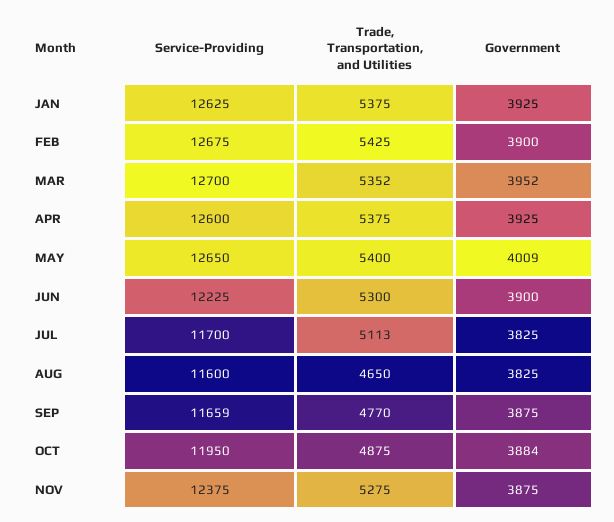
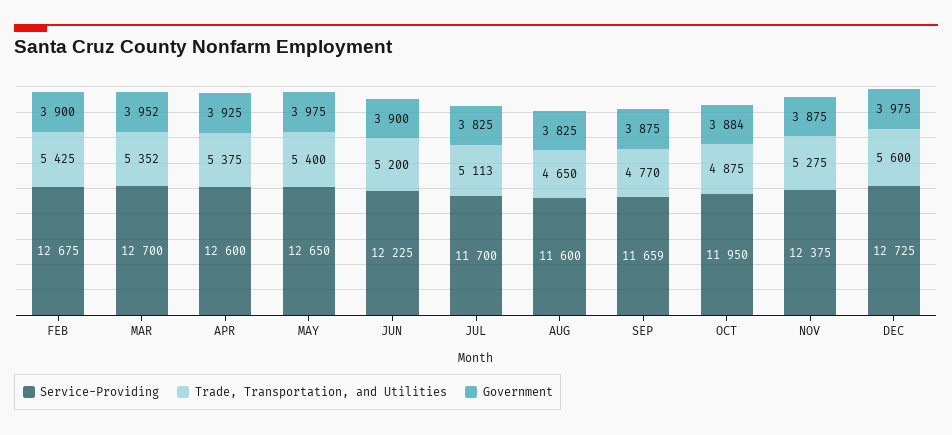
Service-Providing, JAN: 12625 -> none
Trade, Transportation, and Utilities, JAN: 5375 -> none
Government, JAN: 3925 -> none
Government, MAY: 4009 -> 3975
Trade, Transportation, and Utilities, JUN: 5300 -> 5200
Service-Providing, DEC: none -> 12725
Trade, Transportation, and Utilities, DEC: none -> 5600
Government, DEC: none -> 3975

